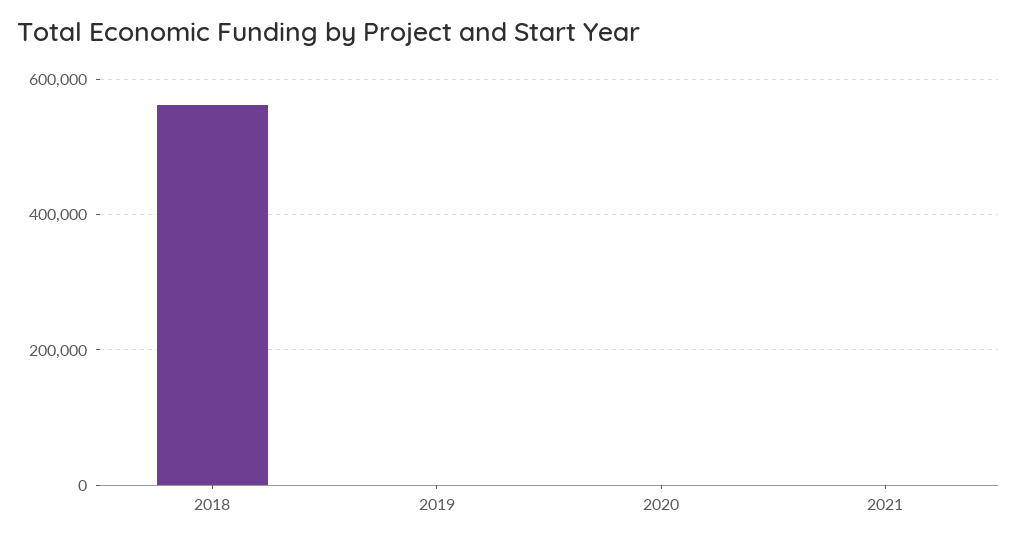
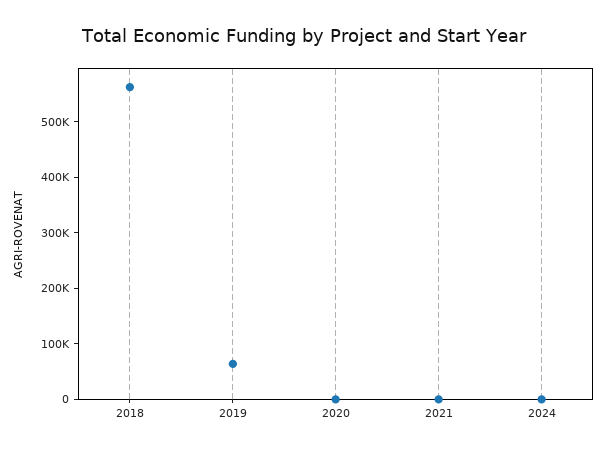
2019: 0 -> 60000
2024: none -> 0

